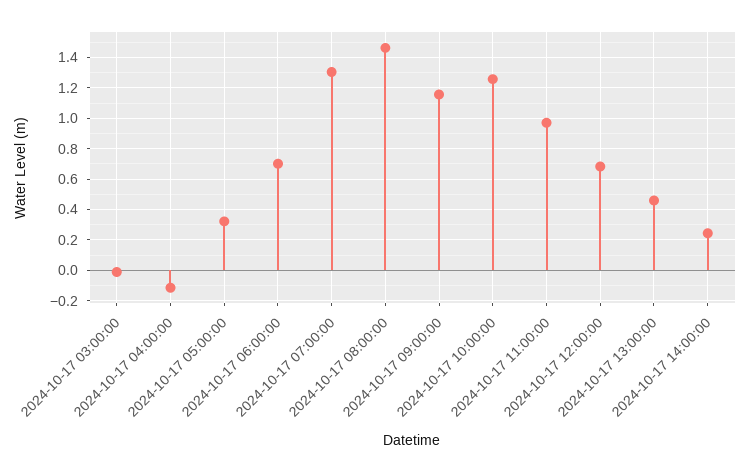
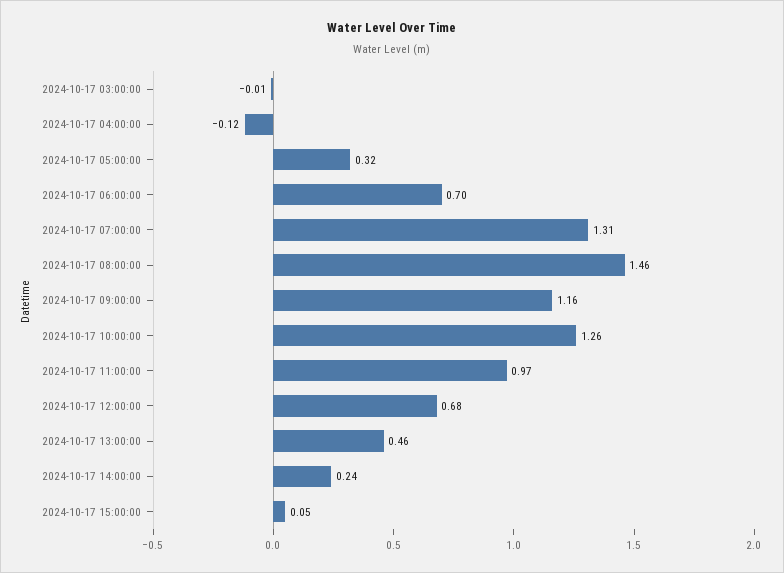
2024-10-17 15:00:00: none -> 0.05

